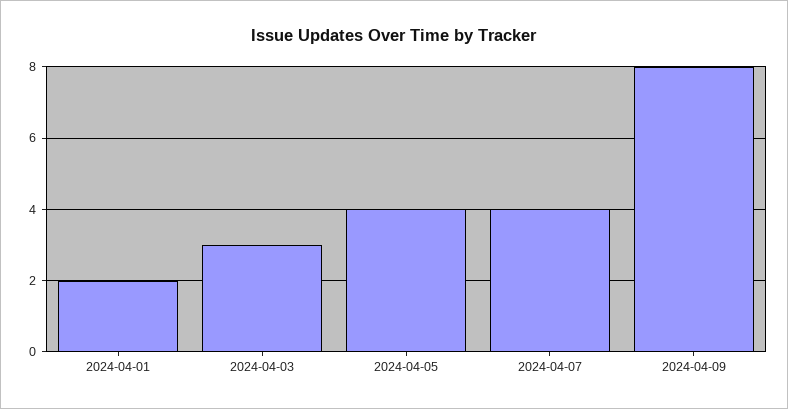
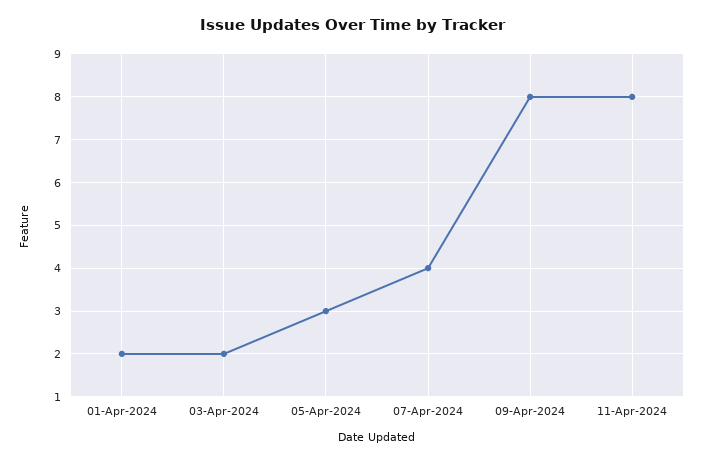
2024-04-03: 3 -> 2
2024-04-05: 4 -> 3
11-Apr-2024: none -> 8

